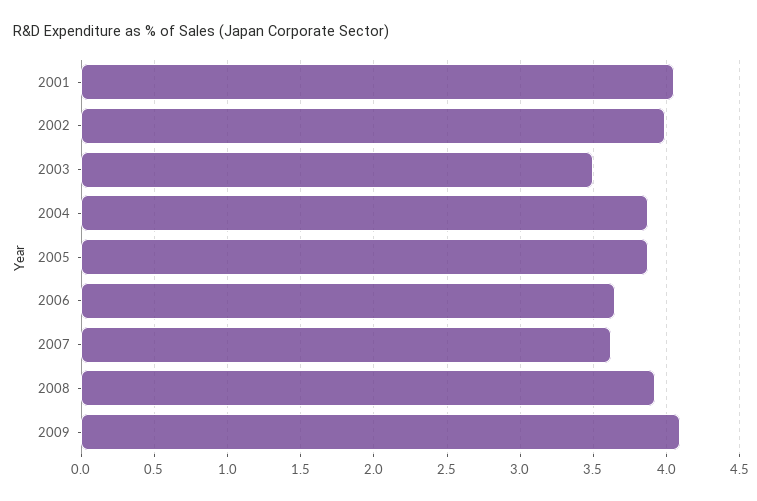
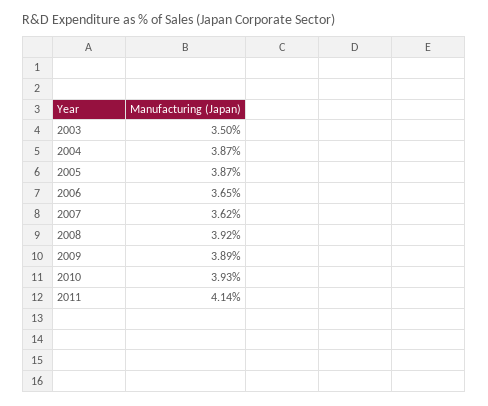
2001: 4.05 -> none
2002: 4 -> none
2009: 4.1 -> 3.89
2010: none -> 3.93
2011: none -> 4.14

